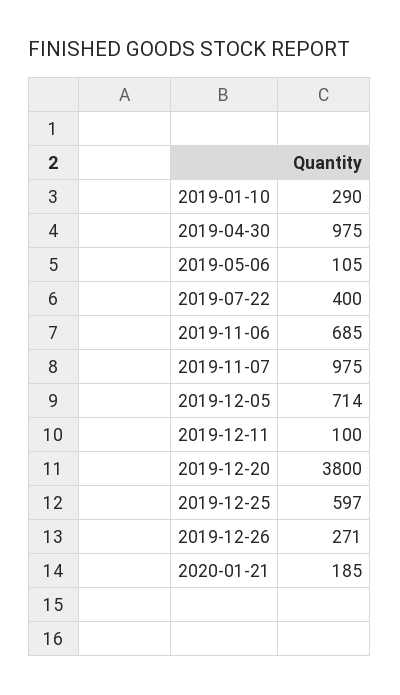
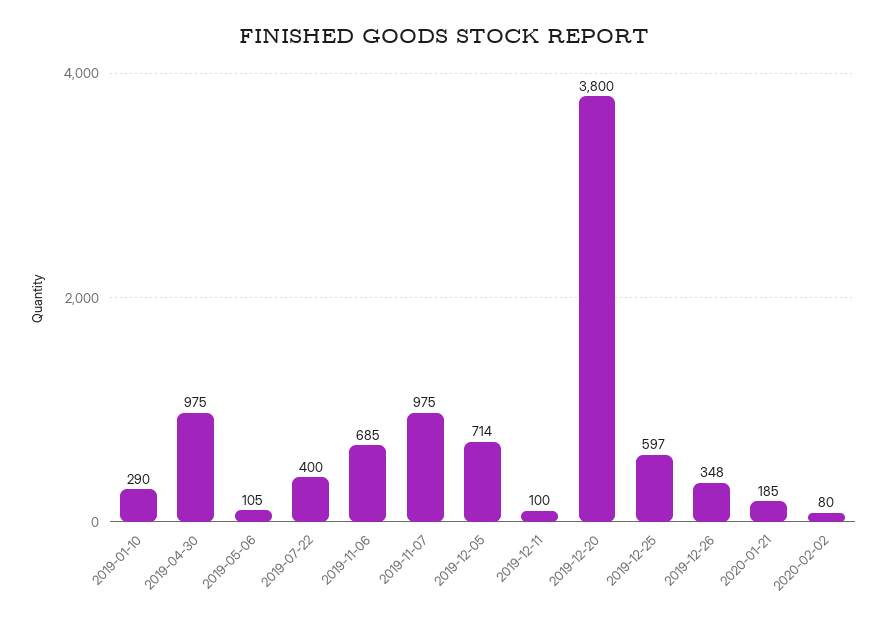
2019-12-26: 271 -> 348
2020-02-02: none -> 80

